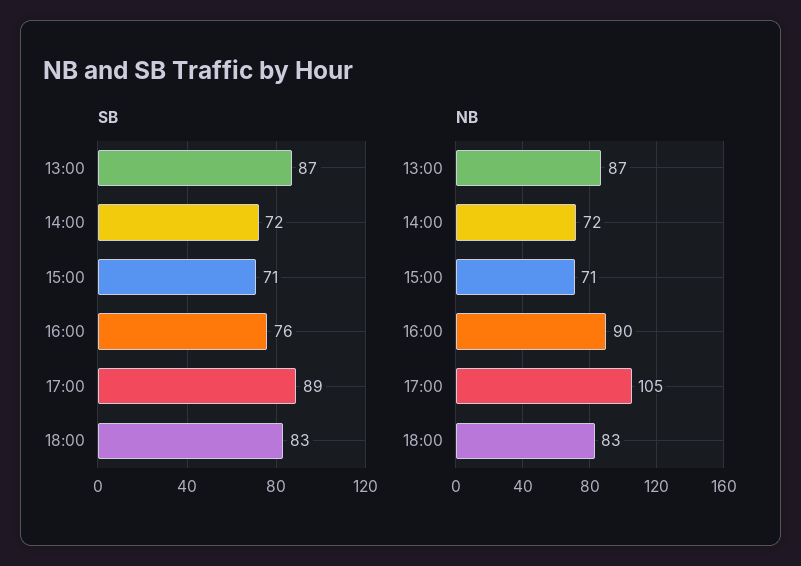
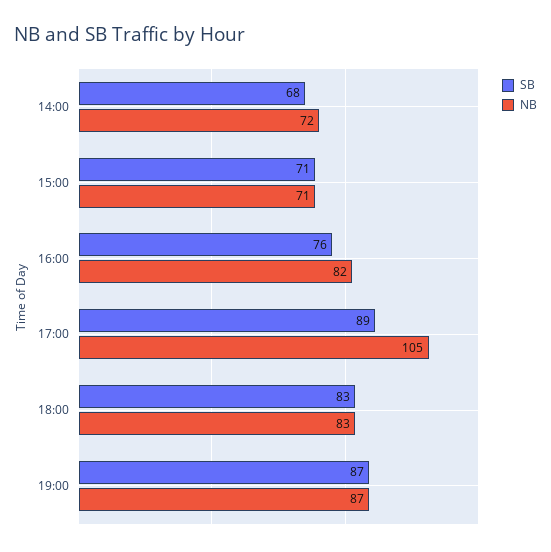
SB, 13:00: 87 -> none
SB, 14:00: 72 -> 68
NB, 13:00: 87 -> none
NB, 16:00: 90 -> 82
SB, 19:00: none -> 87
NB, 19:00: none -> 87

